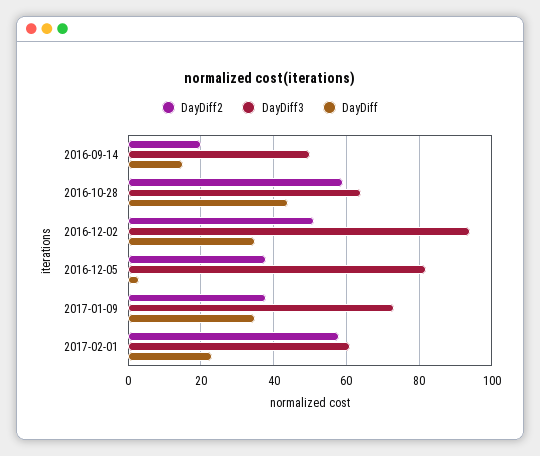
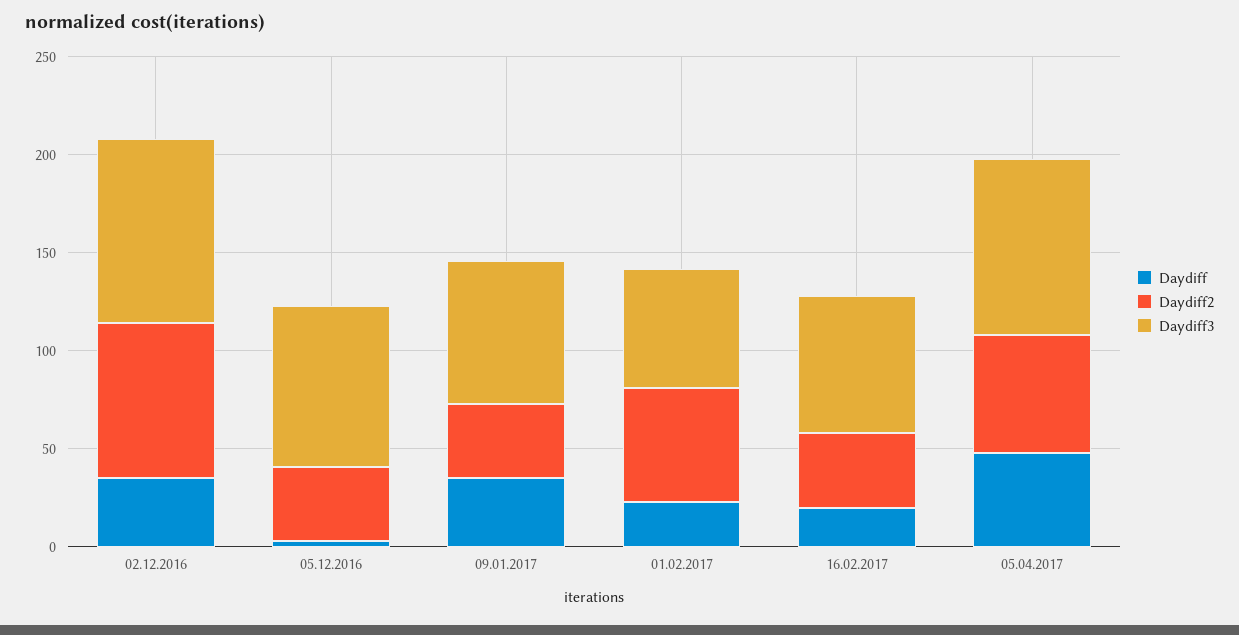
DayDiff2, 2016-09-14: 20 -> none
DayDiff3, 2016-09-14: 50 -> none
DayDiff, 2016-09-14: 15 -> none
DayDiff2, 2016-10-28: 60 -> none
DayDiff3, 2016-10-28: 65 -> none
DayDiff, 2016-10-28: 45 -> none
DayDiff2, 2016-12-02: 50 -> 80
DayDiff, 16.02.2017: none -> 20
DayDiff2, 16.02.2017: none -> 40
DayDiff3, 16.02.2017: none -> 70
DayDiff, 05.04.2017: none -> 50
DayDiff2, 05.04.2017: none -> 60
DayDiff3, 05.04.2017: none -> 90

